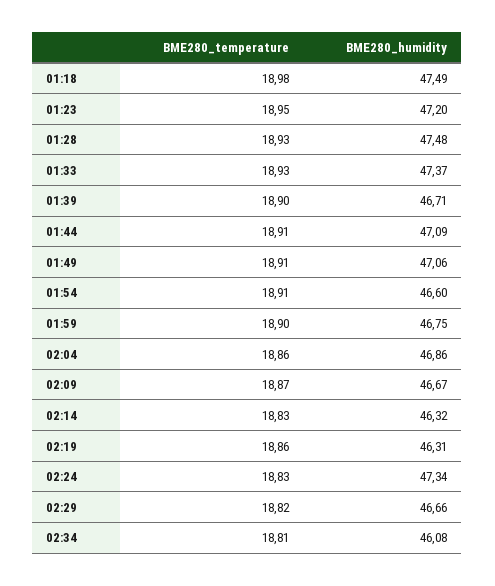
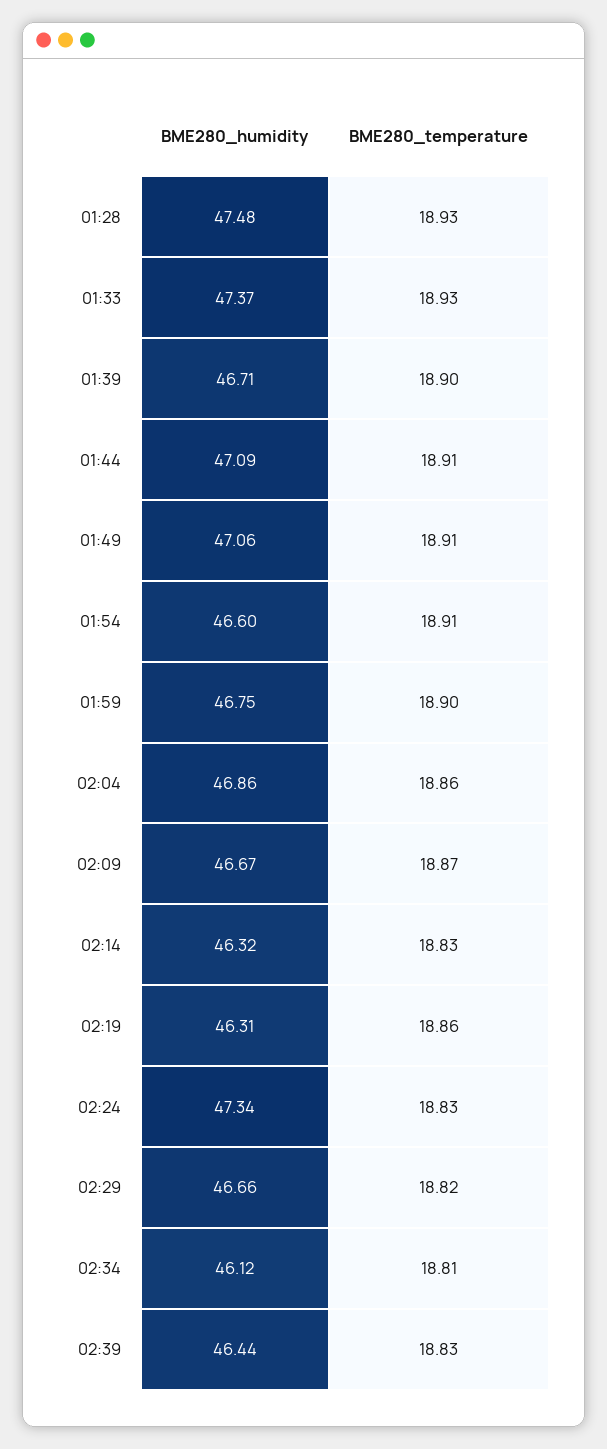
BME280_temperature, 01:18: 18.98 -> none
BME280_humidity, 01:18: 47.49 -> none
BME280_temperature, 01:23: 18.95 -> none
BME280_humidity, 01:23: 47.2 -> none
BME280_humidity, 02:34: 46.08 -> 46.12
BME280_humidity, 02:39: none -> 46.44
BME280_temperature, 02:39: none -> 18.83

